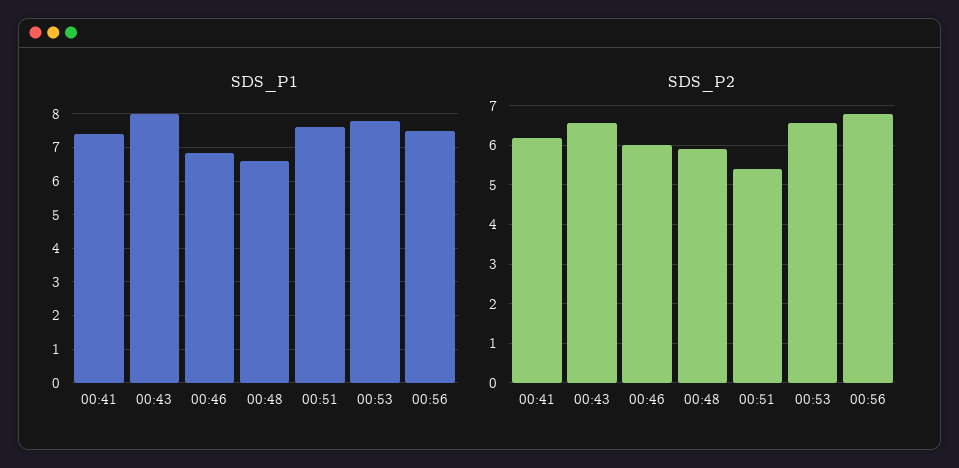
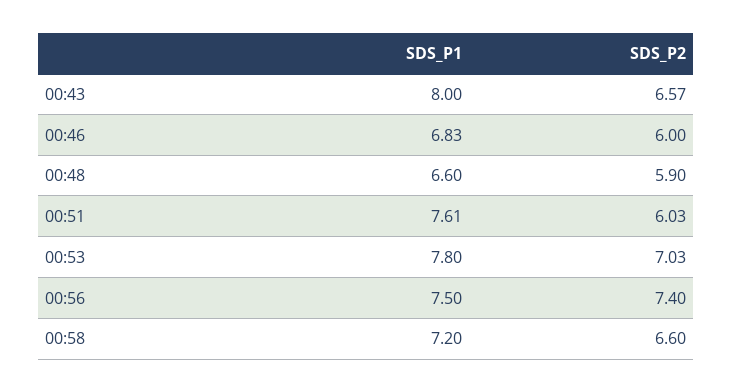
SDS_P1, 00:41: 7.4 -> none
SDS_P2, 00:41: 6.2 -> none
SDS_P2, 00:51: 5.4 -> 6.03
SDS_P2, 00:53: 6.6 -> 7.03
SDS_P2, 00:56: 6.8 -> 7.4
SDS_P1, 00:58: none -> 7.2
SDS_P2, 00:58: none -> 6.6

